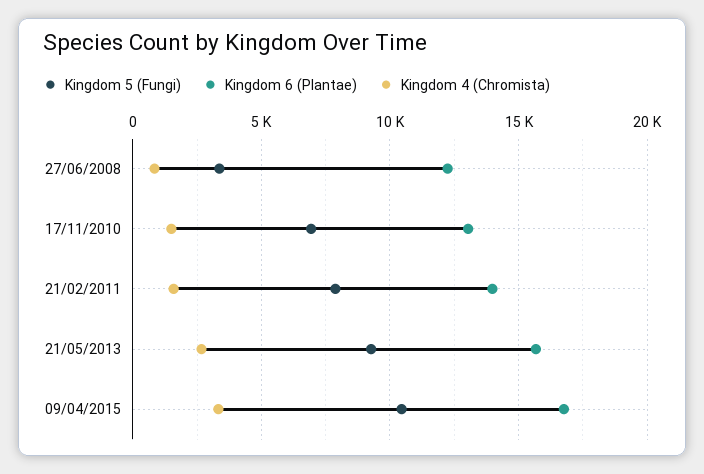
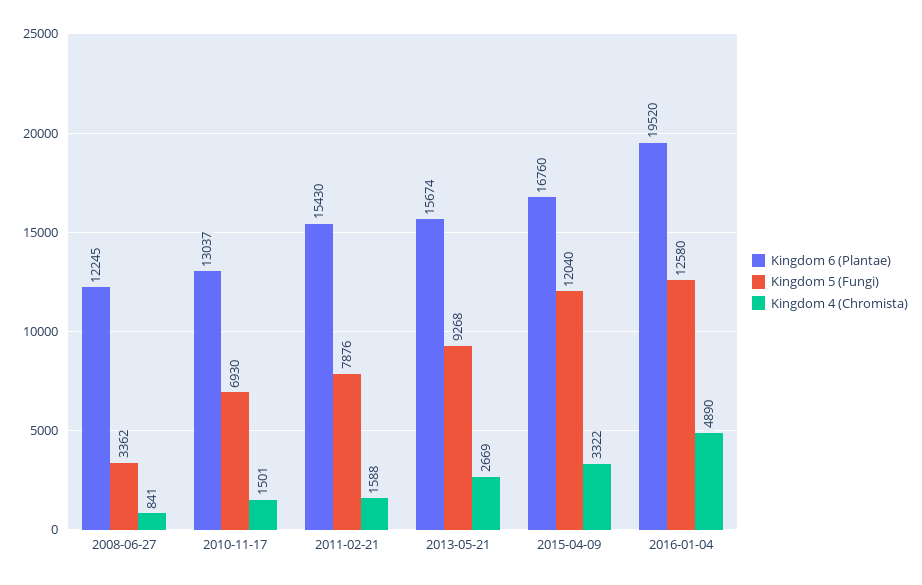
Kingdom 6 (Plantae), 21/02/2011: 14000 -> 15430
Kingdom 5 (Fungi), 09/04/2015: 10500 -> 12040
Kingdom 6 (Plantae), 2016-01-04: none -> 19520
Kingdom 5 (Fungi), 2016-01-04: none -> 12580
Kingdom 4 (Chromista), 2016-01-04: none -> 4890

